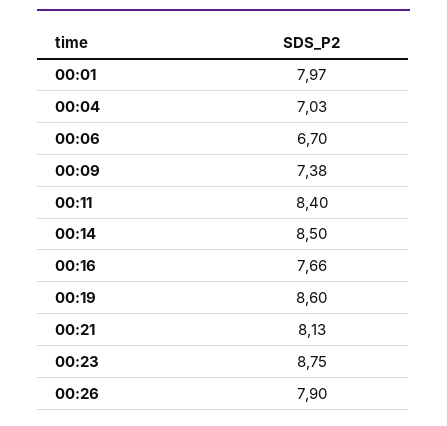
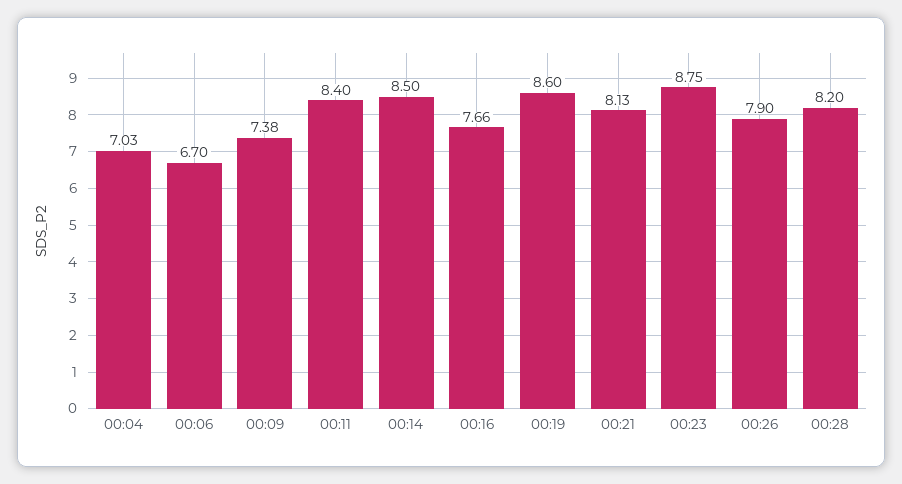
00:01: 7.97 -> none
00:28: none -> 8.2

